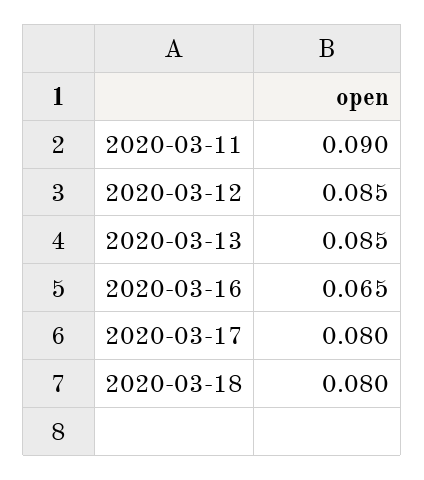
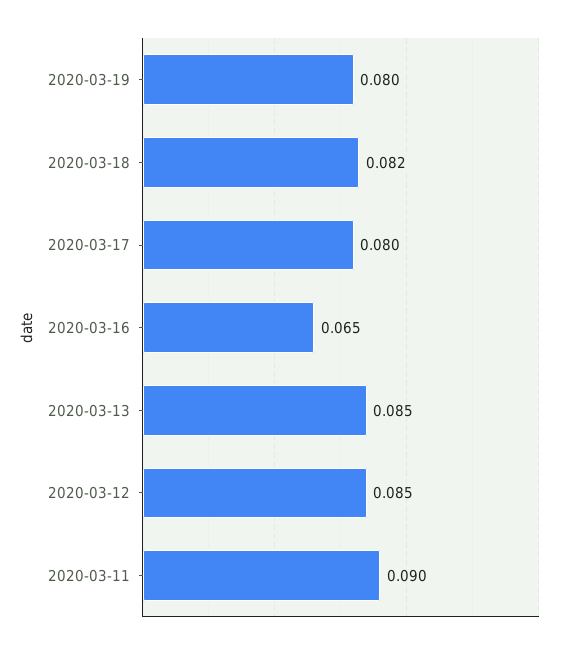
2020-03-18: 0.08 -> 0.082
2020-03-19: none -> 0.08

